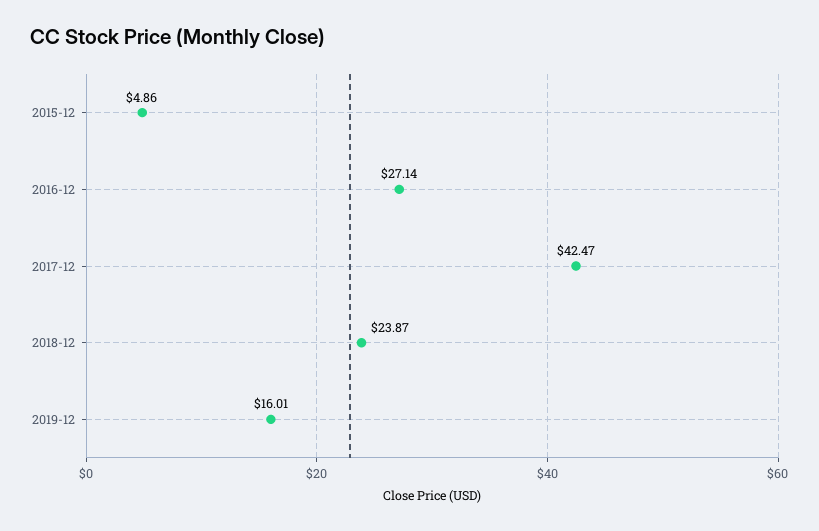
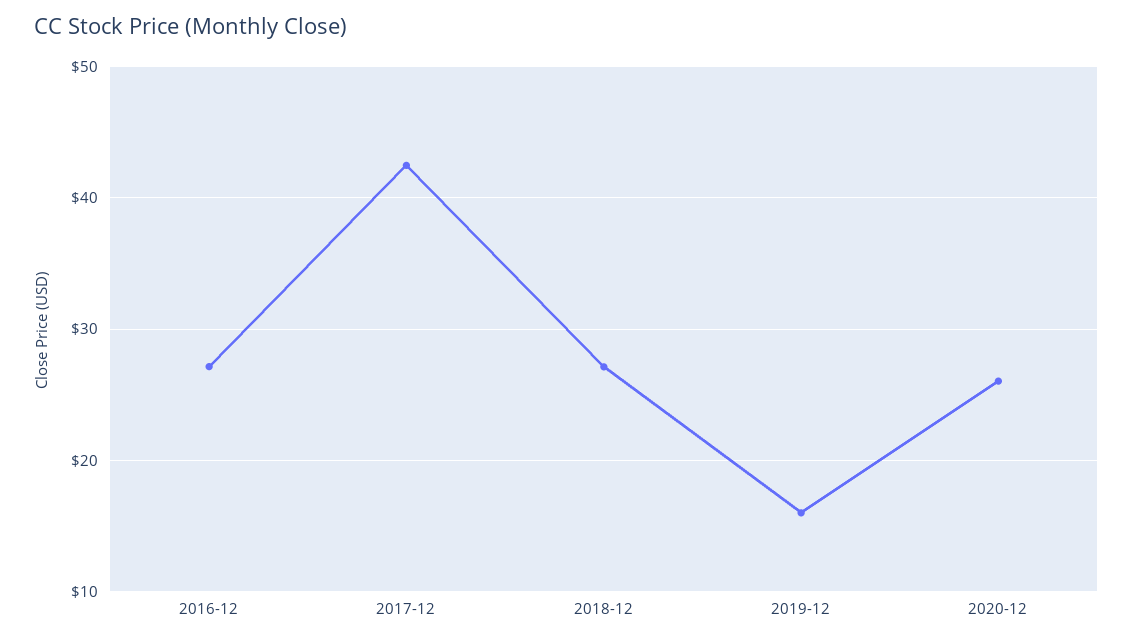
2015-12: 4.86 -> none
2018-12: 23.87 -> 27
2020-12: none -> 26

